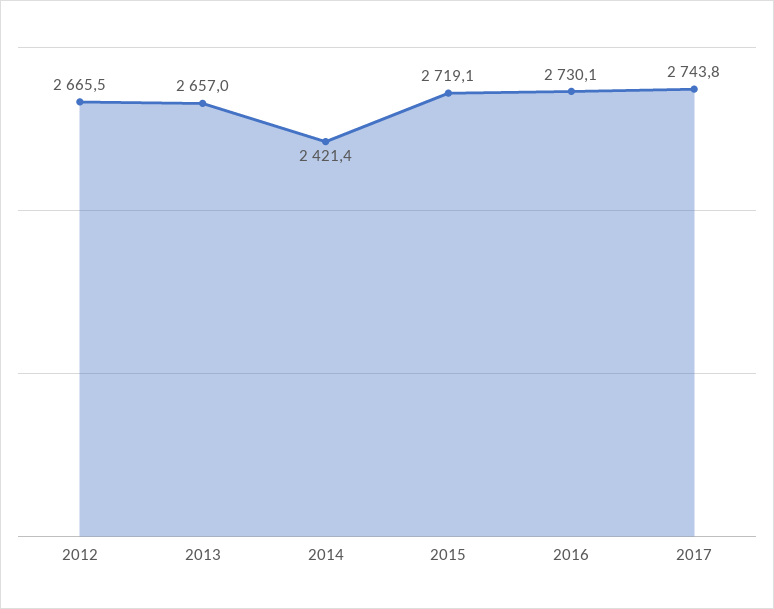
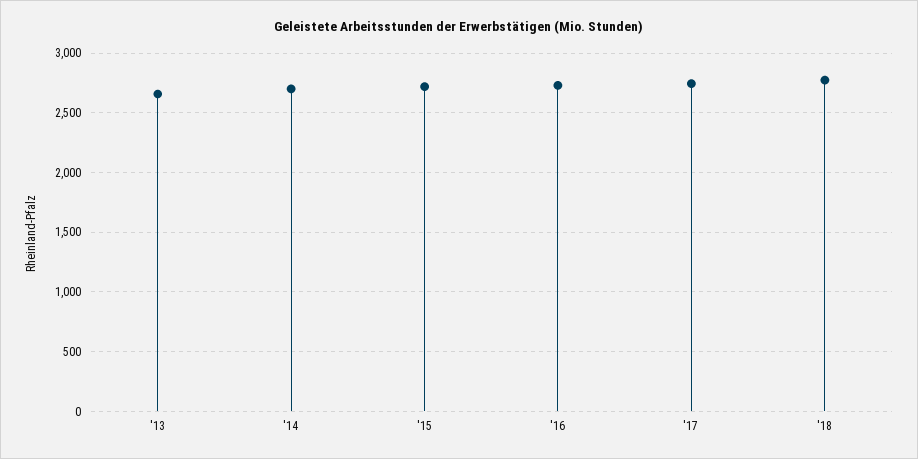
2012: 2665.5 -> none
2014: 2421.4 -> 2700
'18: none -> 2800

